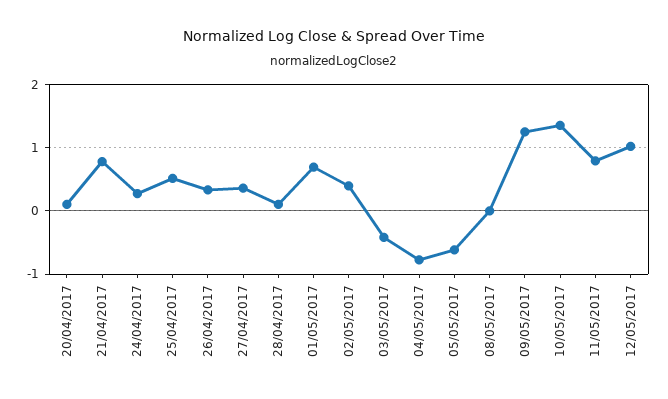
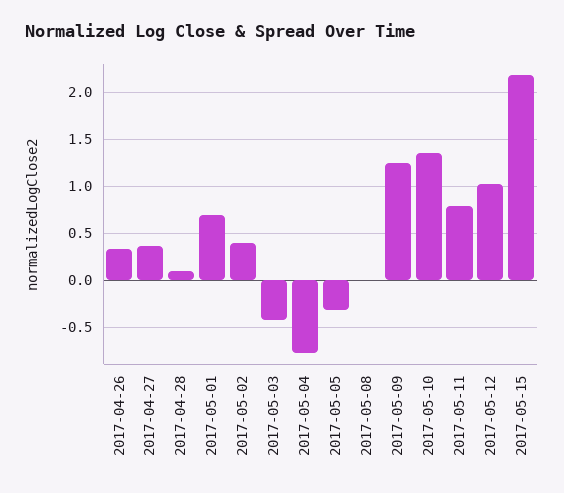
20/04/2017: 0.1 -> none
21/04/2017: 0.8 -> none
24/04/2017: 0.3 -> none
25/04/2017: 0.5 -> none
05/05/2017: -0.6 -> -0.3
2017-05-15: none -> 2.2

